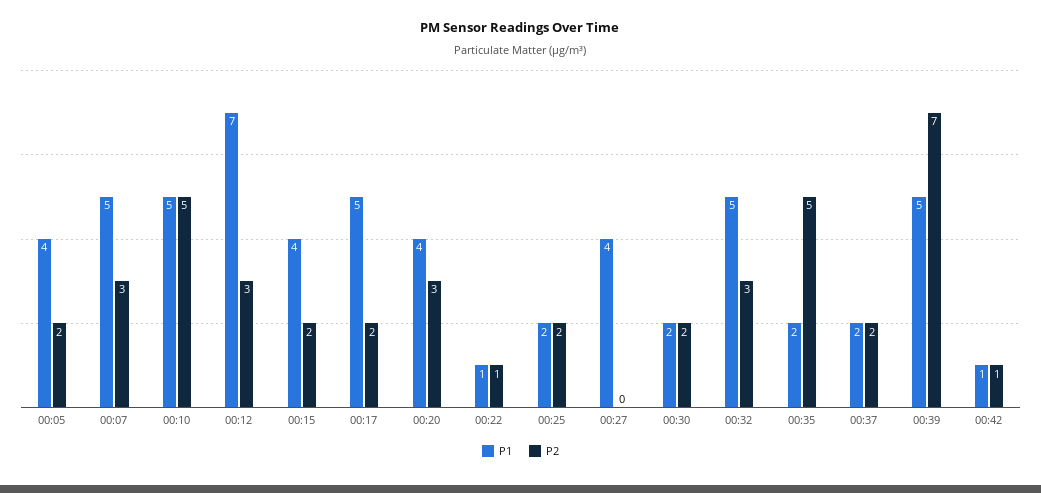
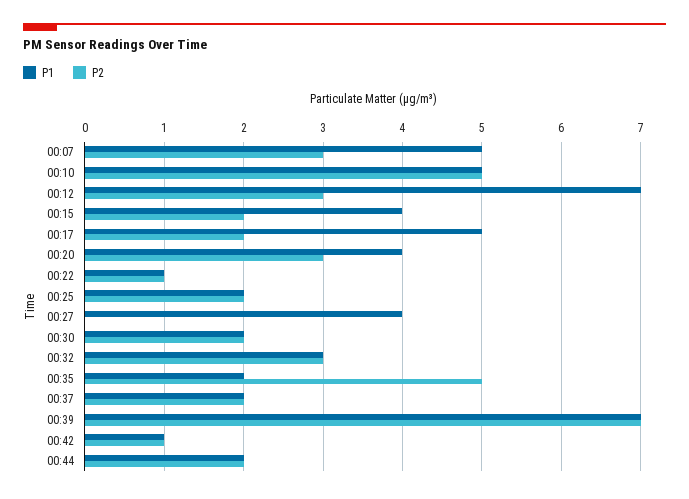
P1, 00:05: 4 -> none
P2, 00:05: 2 -> none
P1, 00:32: 5 -> 3
P1, 00:39: 5 -> 7
P1, 00:44: none -> 2
P2, 00:44: none -> 2

